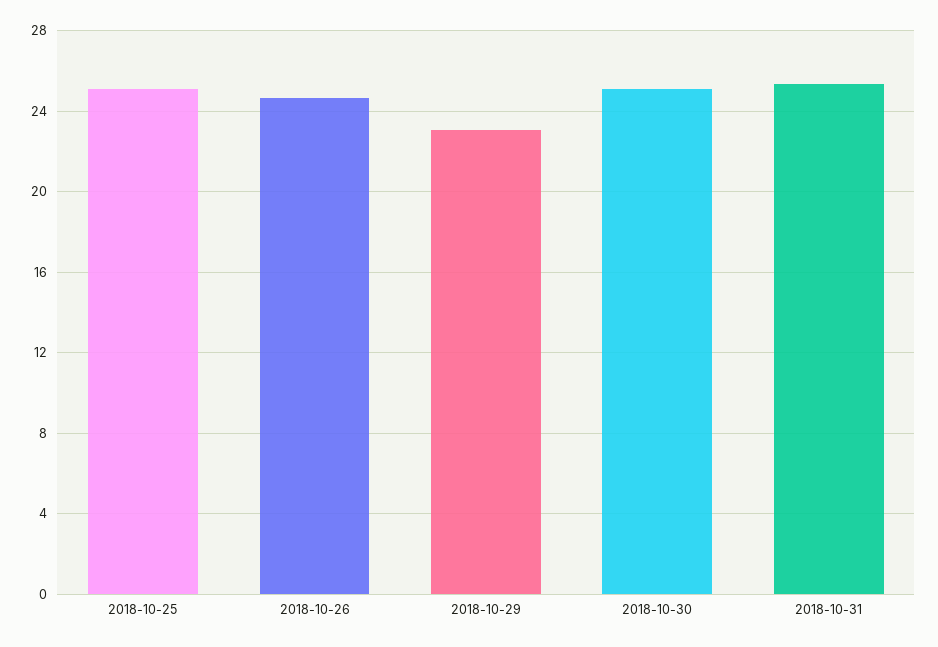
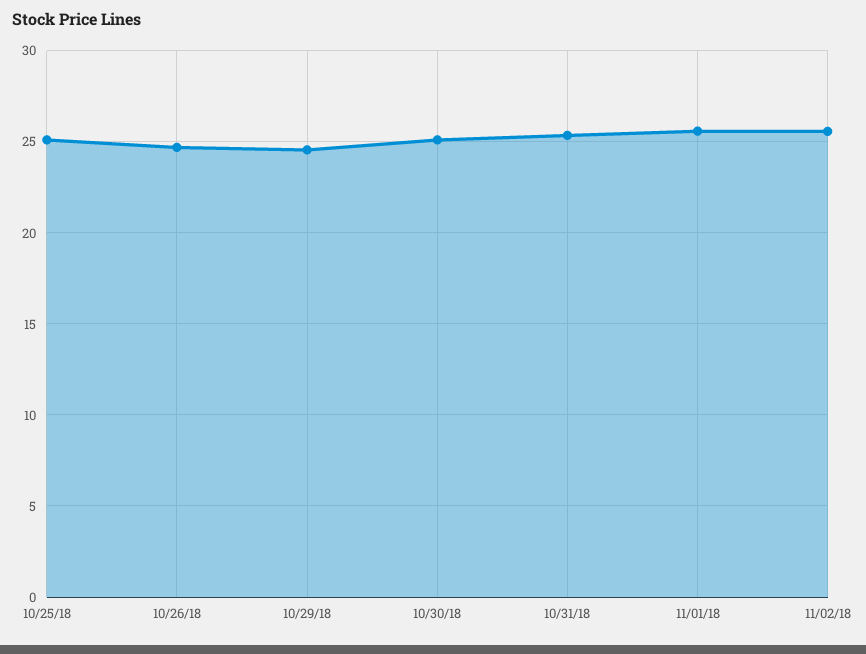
2018-10-29: 23 -> 24.5
11/01/18: none -> 25.5
11/02/18: none -> 25.5

